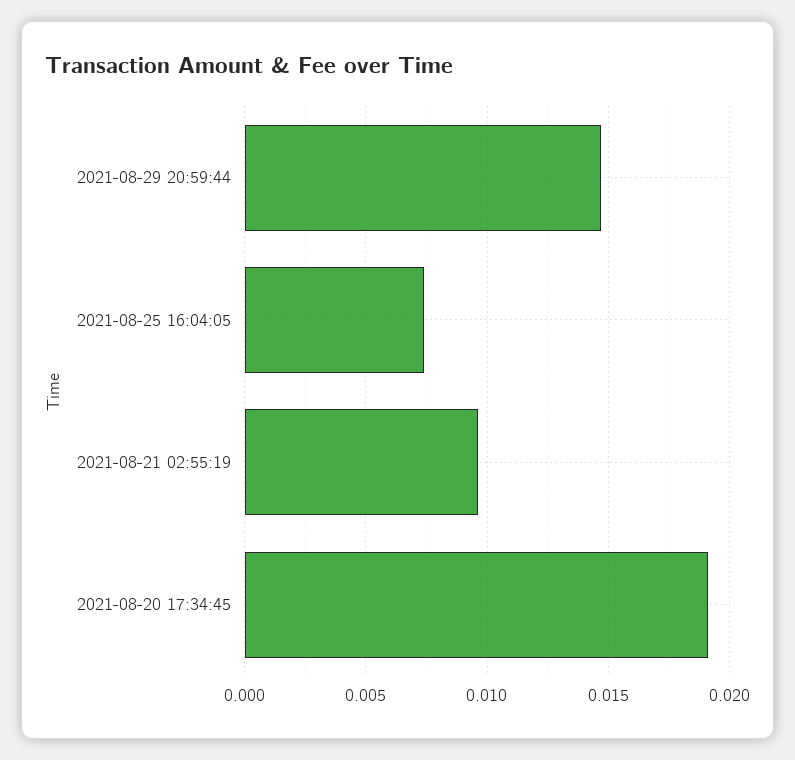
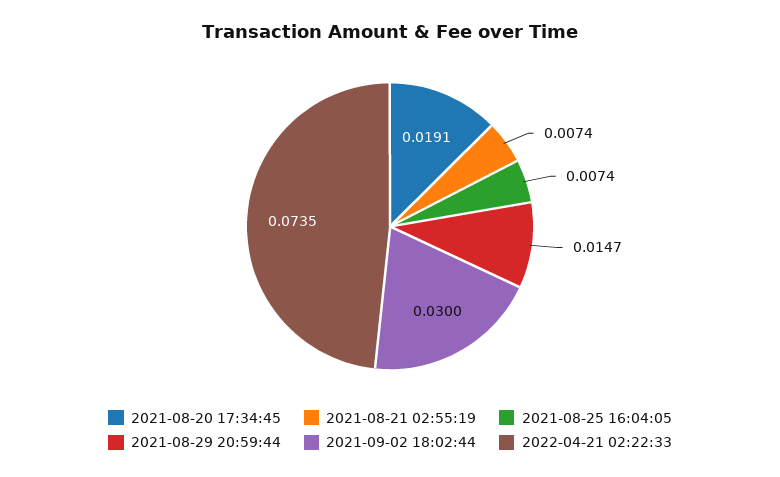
2021-08-21 02:55:19: 0.0095 -> 0.0074
2021-09-02 18:02:44: none -> 0.03
2022-04-21 02:22:33: none -> 0.0735

